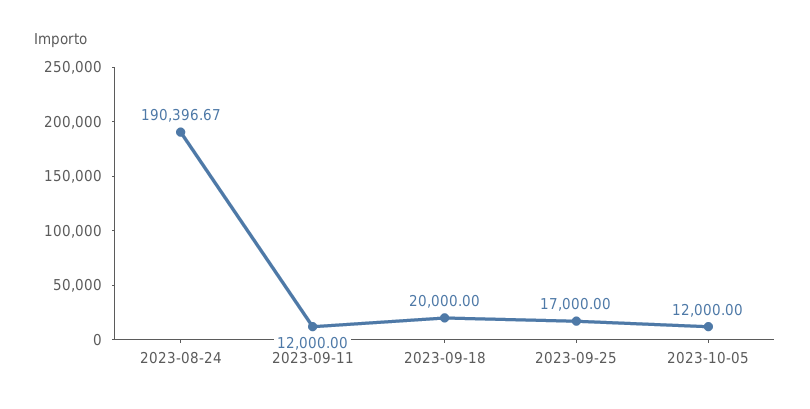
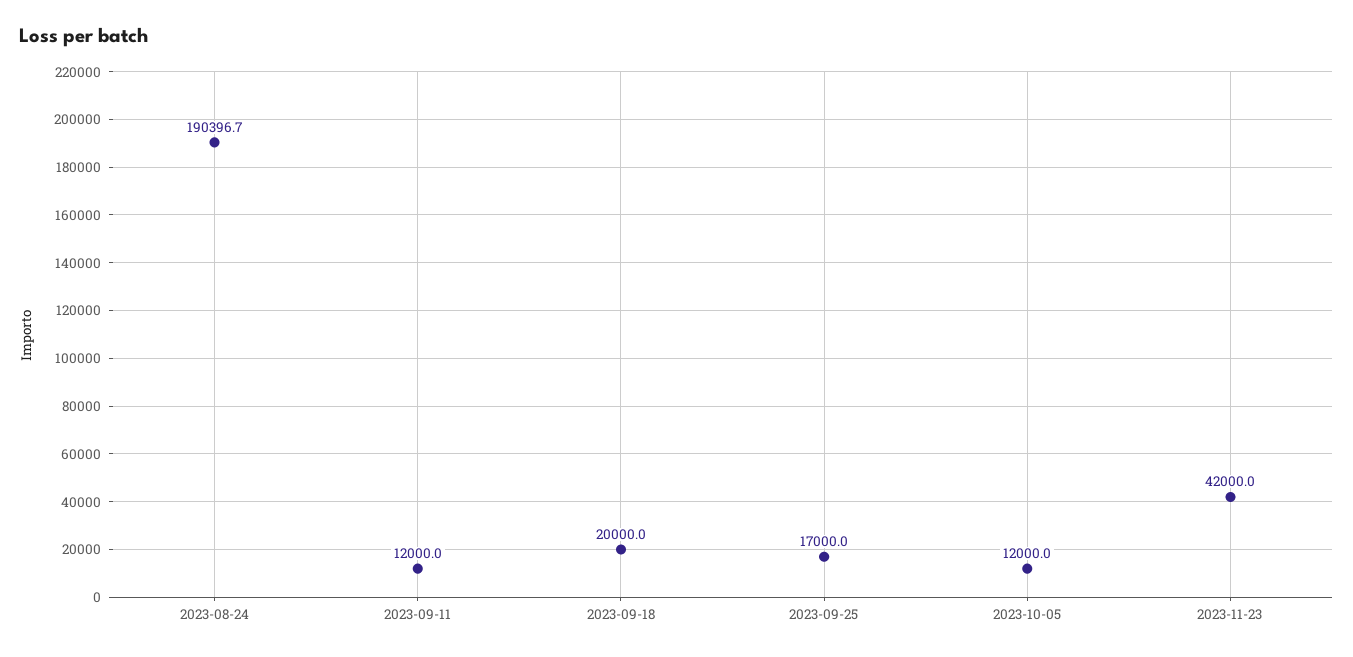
2023-11-23: none -> 42000

